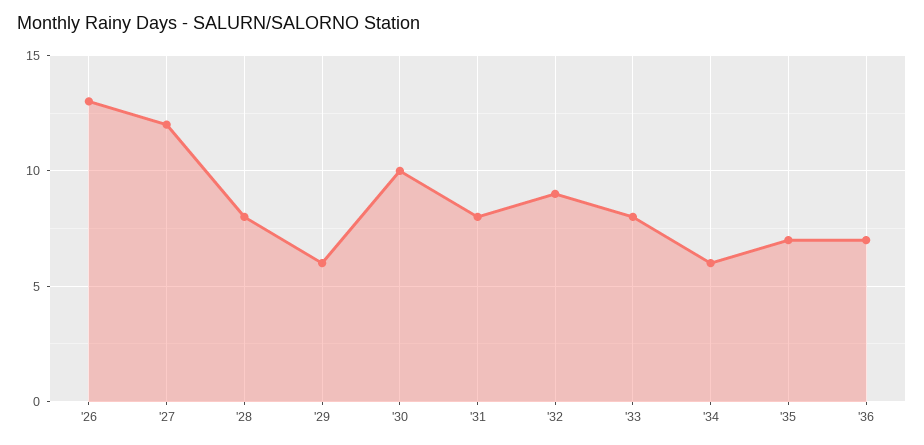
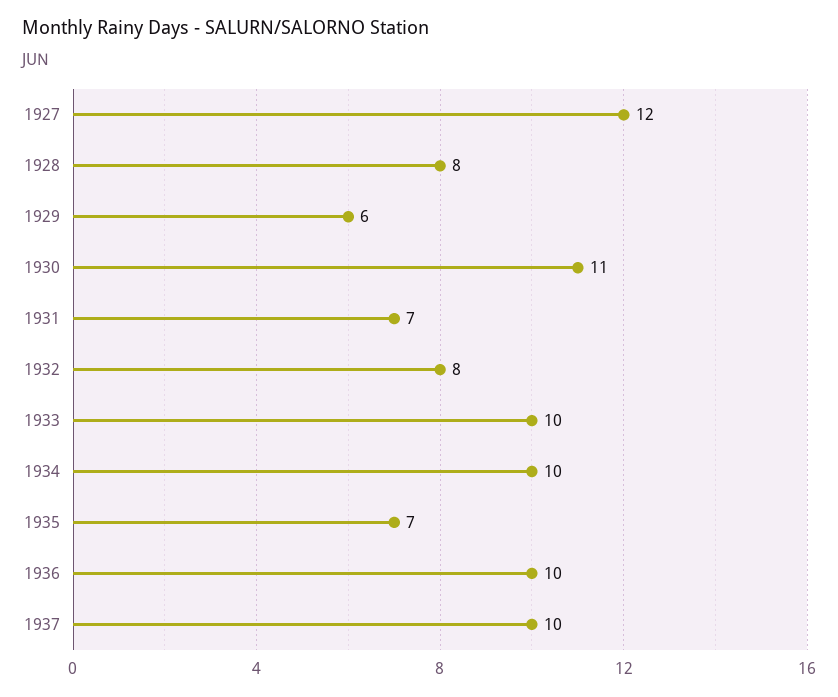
'26: 13 -> none
'30: 10 -> 11
'31: 8 -> 7
'32: 9 -> 8
'33: 8 -> 10
'34: 6 -> 10
'36: 7 -> 10
1937: none -> 10

